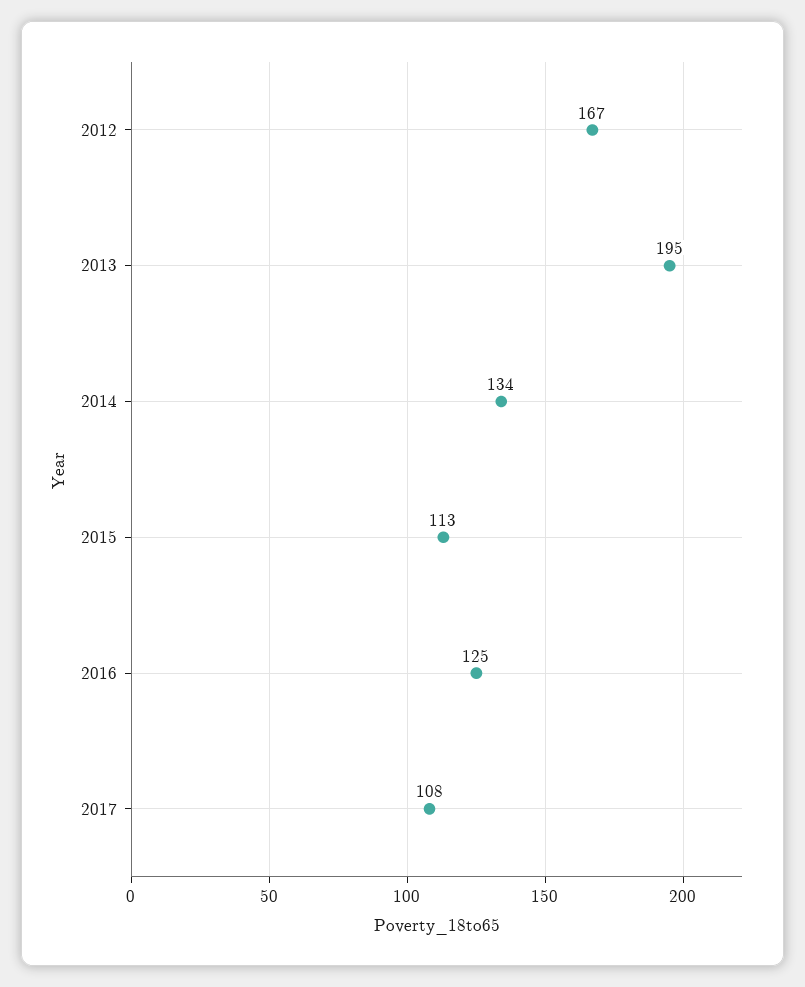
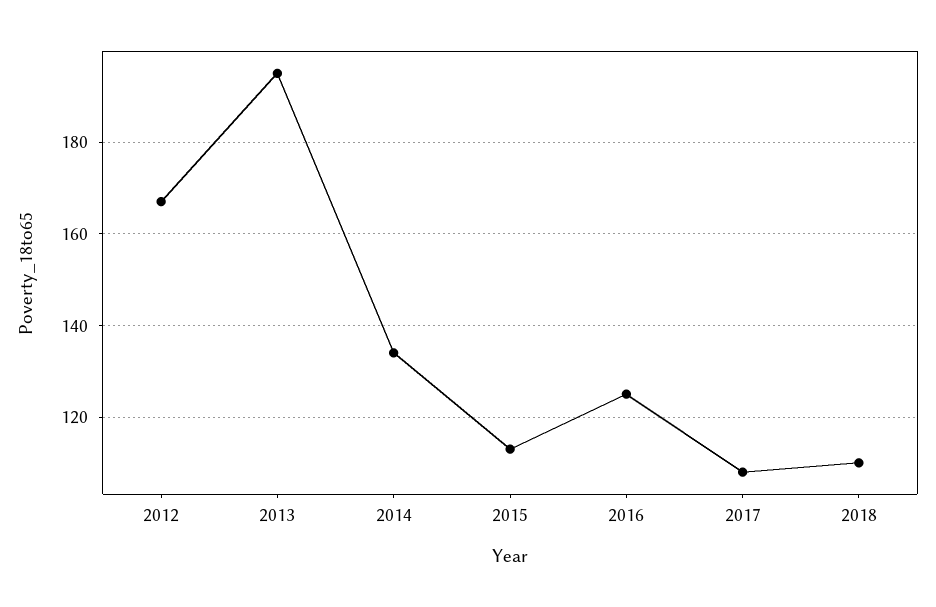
2018: none -> 110

